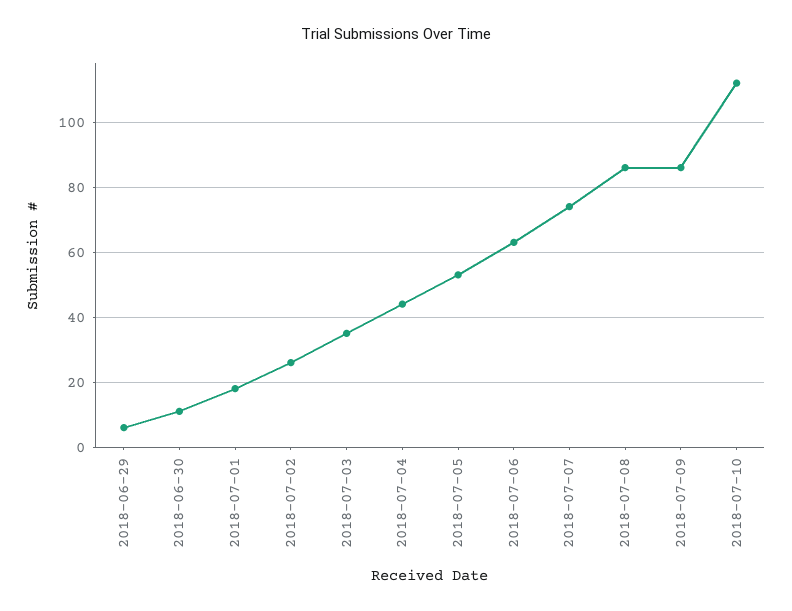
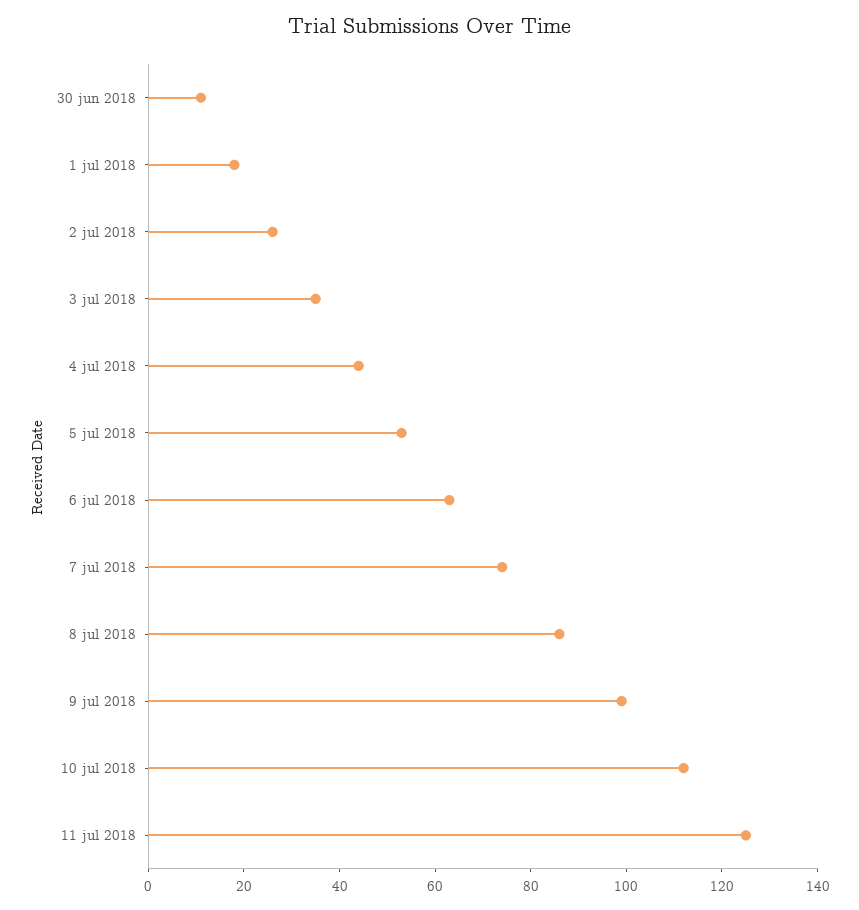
2018-06-29: 5 -> none
2018-07-09: 85 -> 100
11 jul 2018: none -> 125

